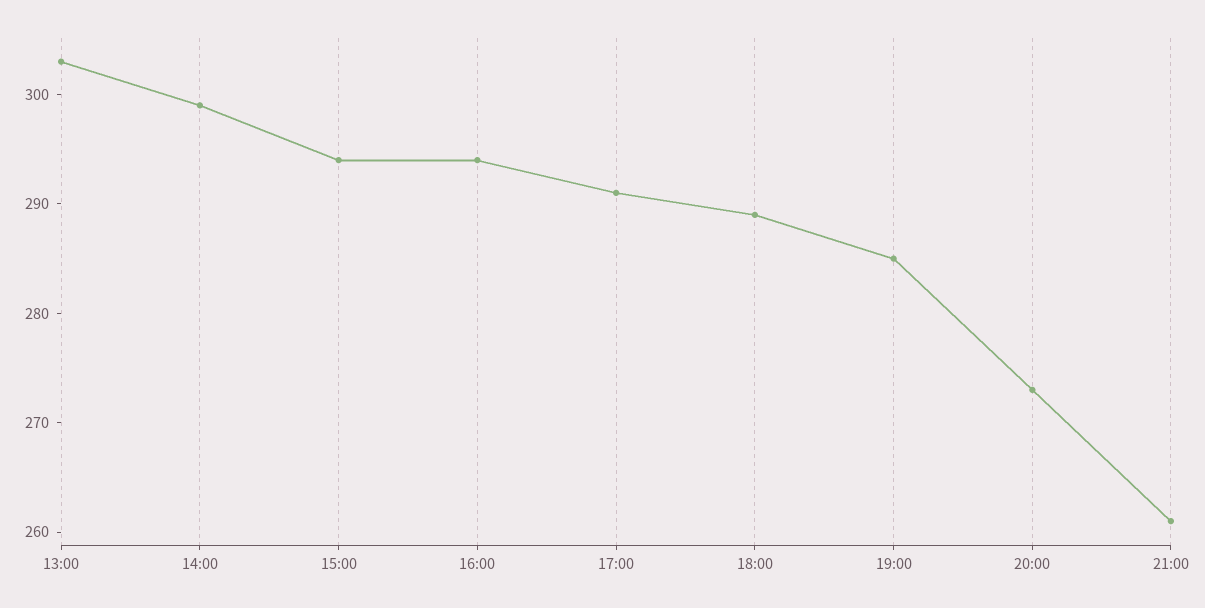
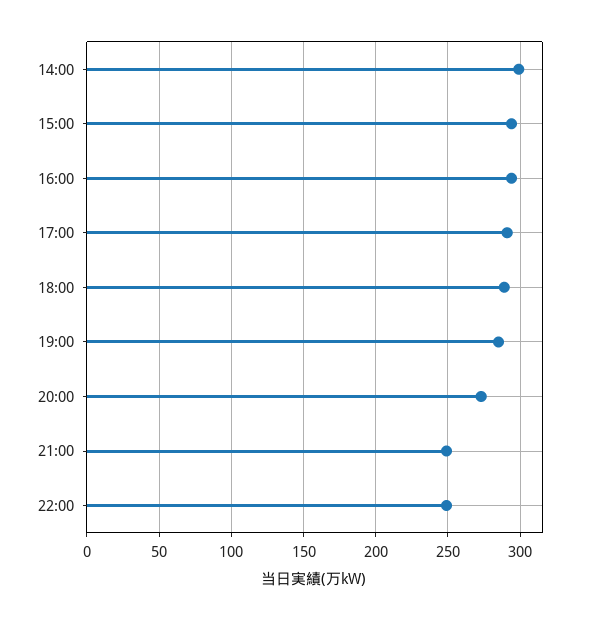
13:00: 303 -> none
21:00: 261 -> 250
22:00: none -> 250

